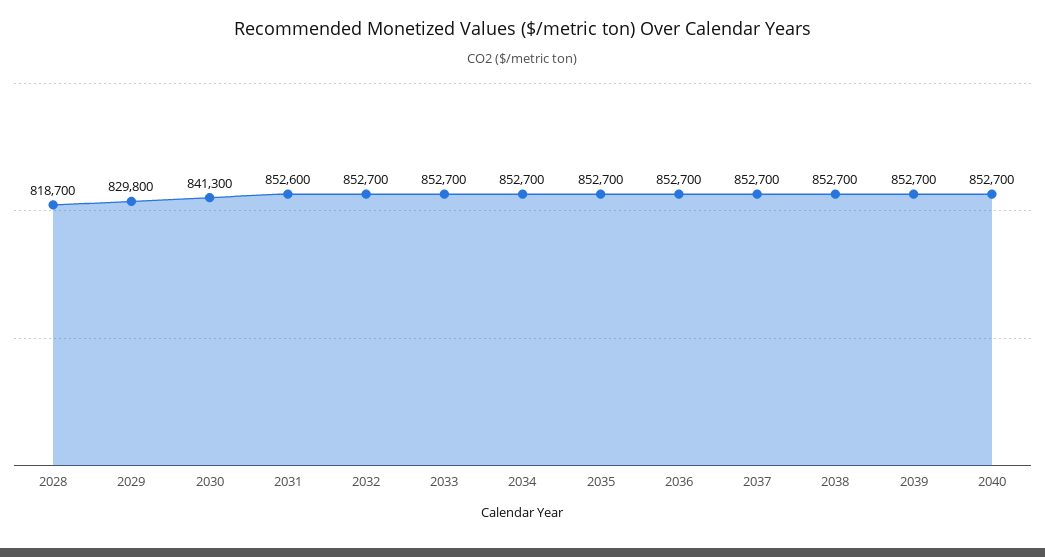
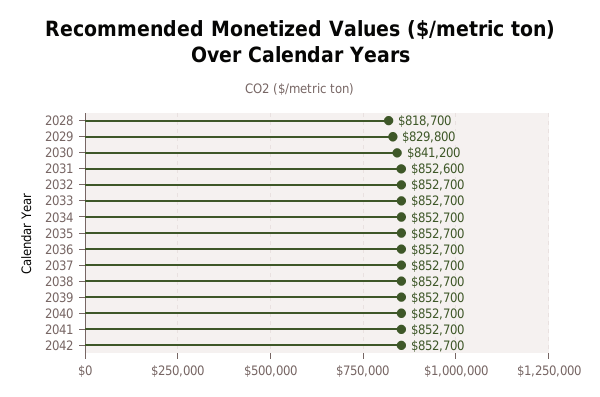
2030: 841300 -> 841200
2041: none -> 852700
2042: none -> 852700

